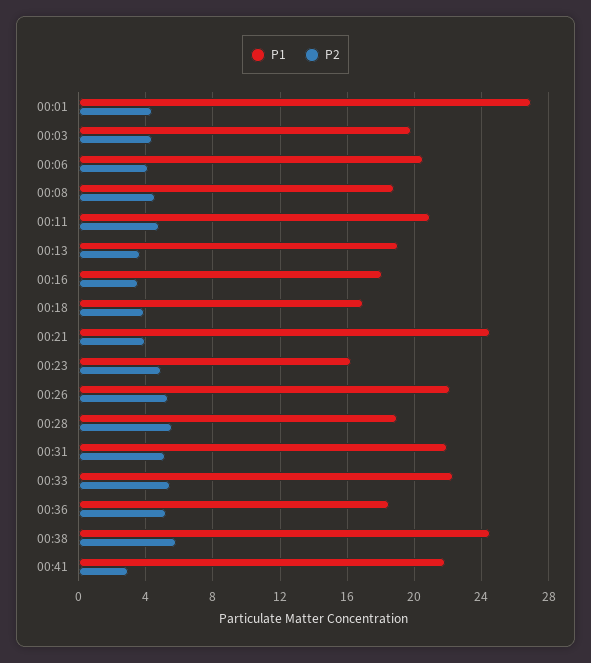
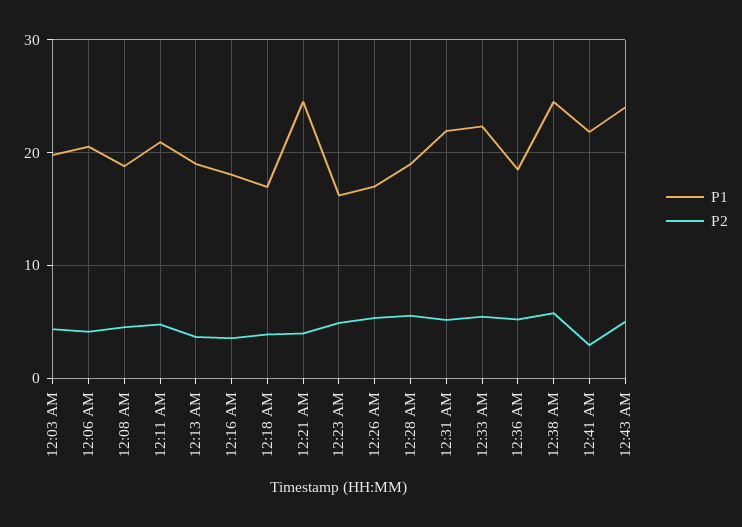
P1, 00:01: 27 -> none
P2, 00:01: 4.5 -> none
P1, 00:26: 22 -> 17
P1, 12:43 AM: none -> 24
P2, 12:43 AM: none -> 5

